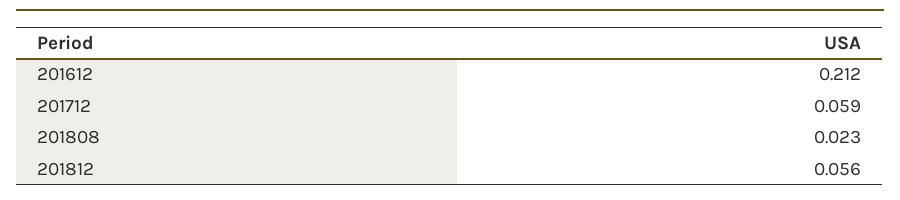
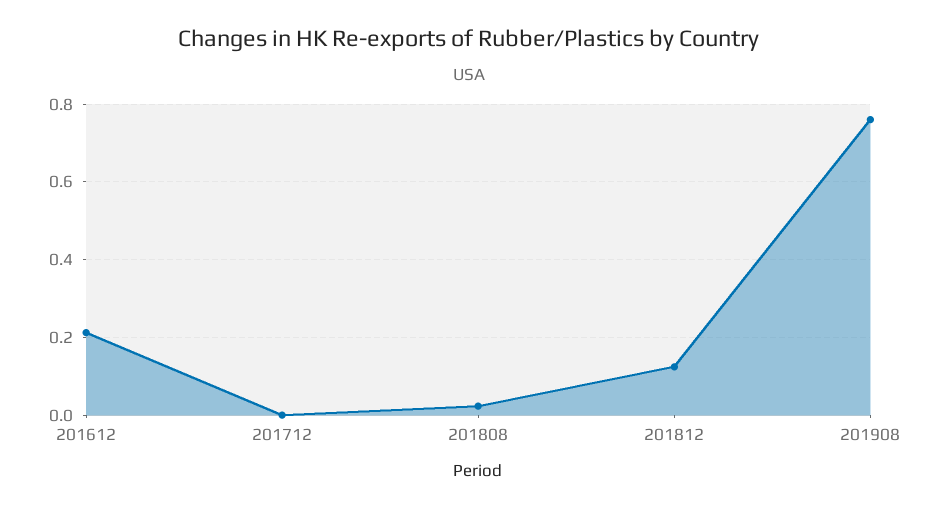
201712: 0.059 -> 0
201812: 0.056 -> 0.12
201908: none -> 0.76

